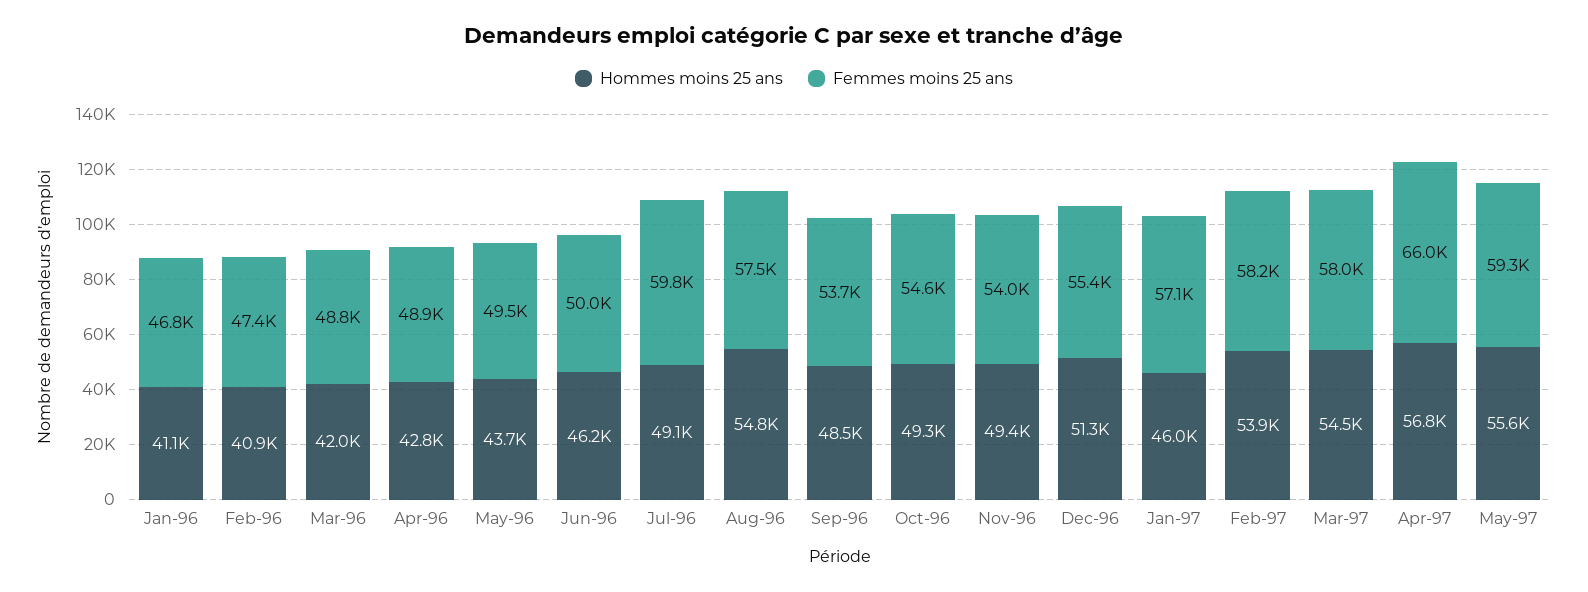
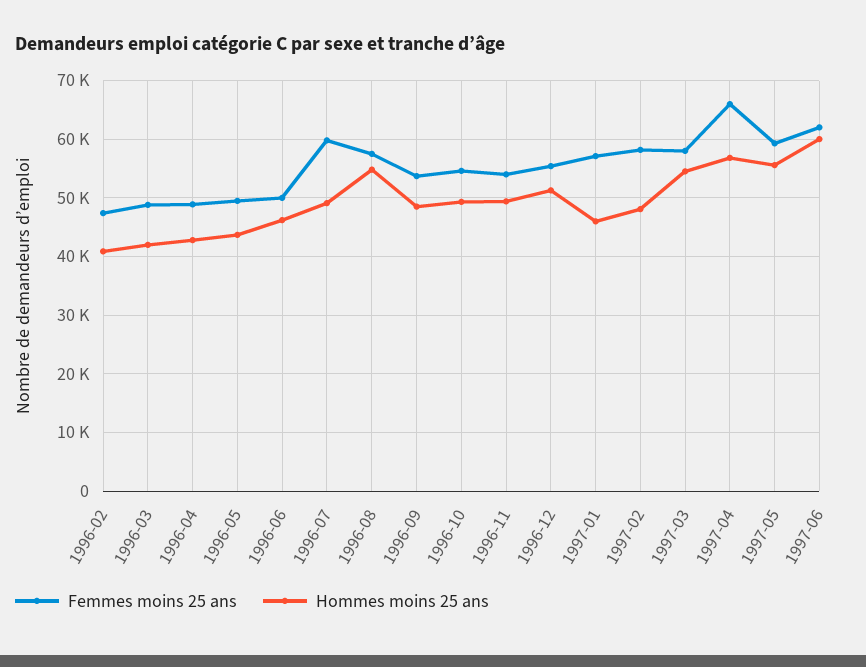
Hommes moins 25 ans, Jan-96: 41100 -> none
Femmes moins 25 ans, Jan-96: 46800 -> none
Hommes moins 25 ans, Feb-97: 53900 -> 48000
Femmes moins 25 ans, 1997-06: none -> 62000
Hommes moins 25 ans, 1997-06: none -> 60000

